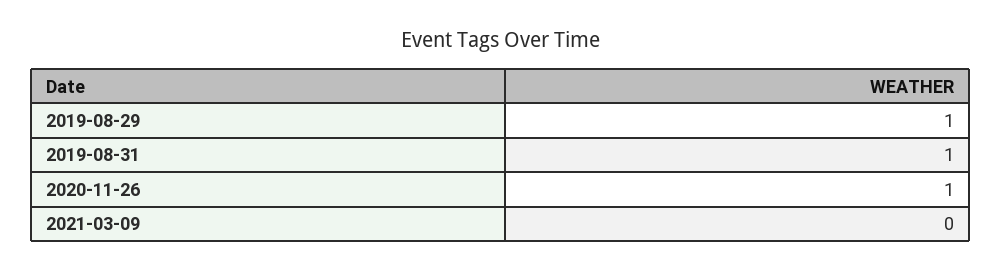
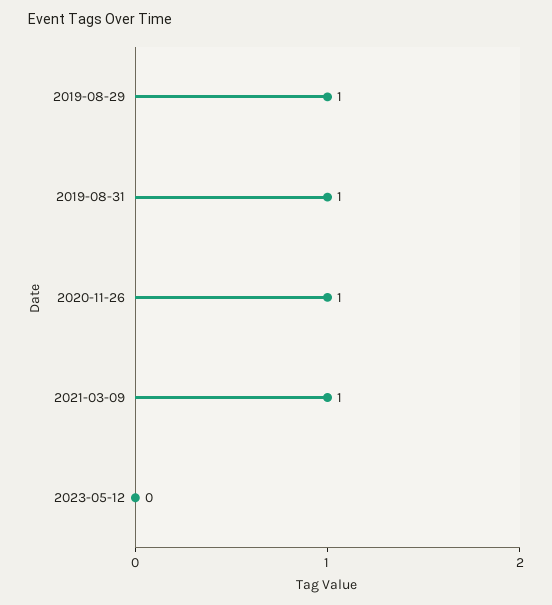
2021-03-09: 0 -> 1
2023-05-12: none -> 0

